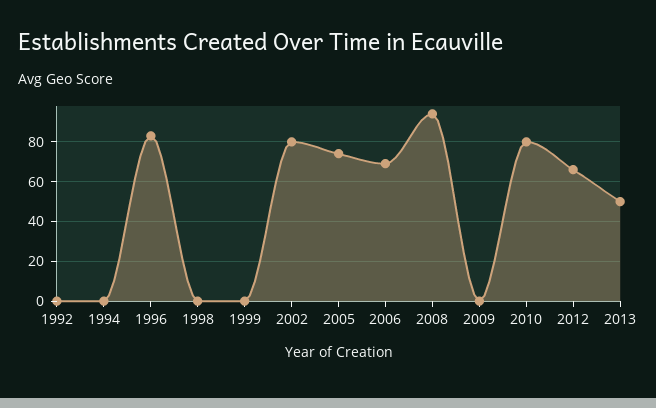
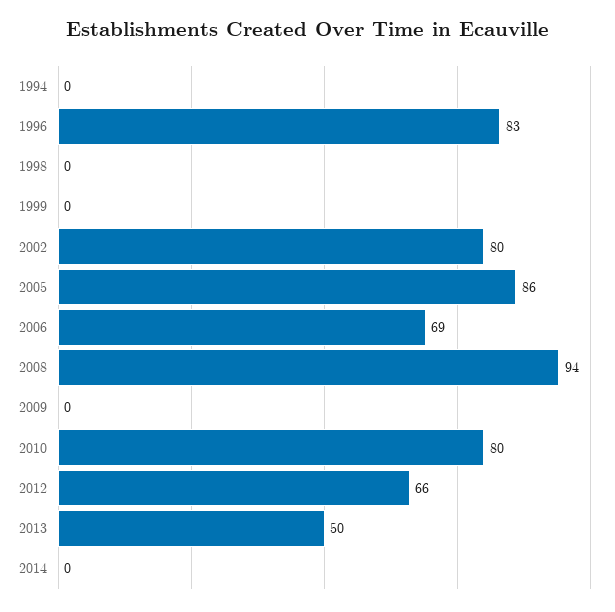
1992: 0 -> none
2005: 75 -> 86
2014: none -> 0

